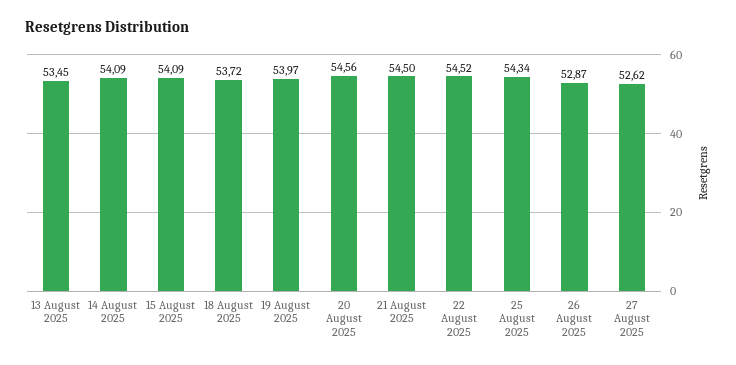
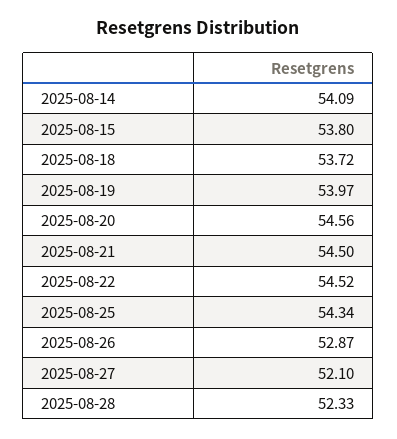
13 August 2025: 53.45 -> none
15 August 2025: 54.09 -> 53.8
27 August 2025: 52.62 -> 52.1
2025-08-28: none -> 52.33

